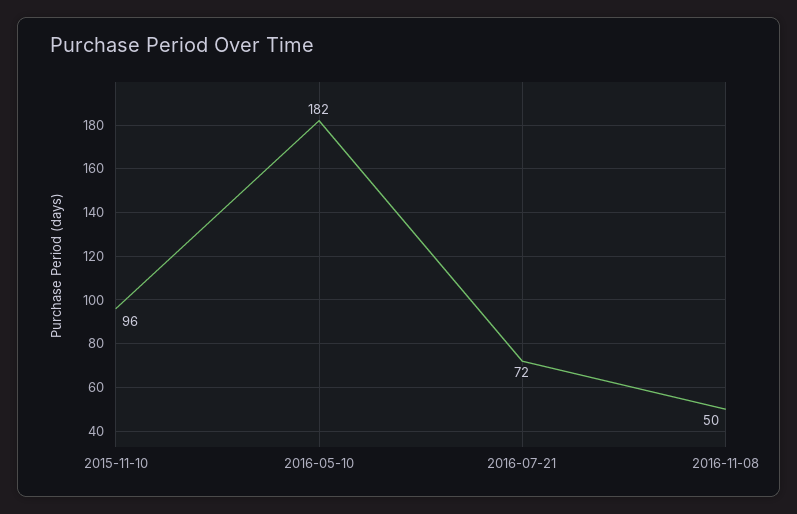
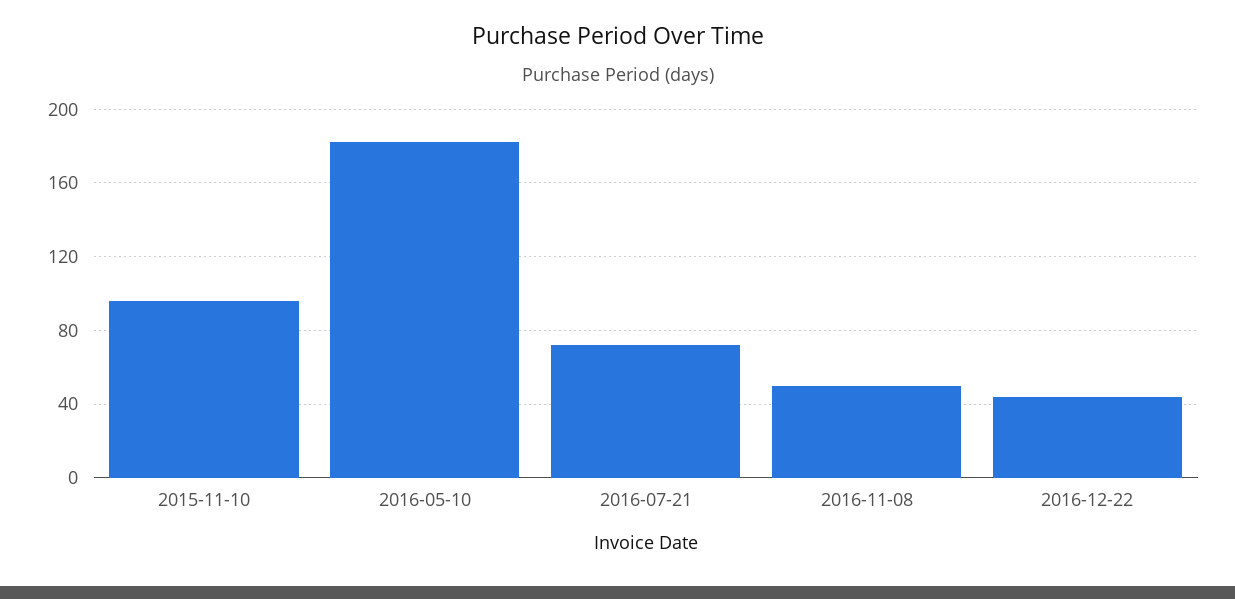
2016-12-22: none -> 45

